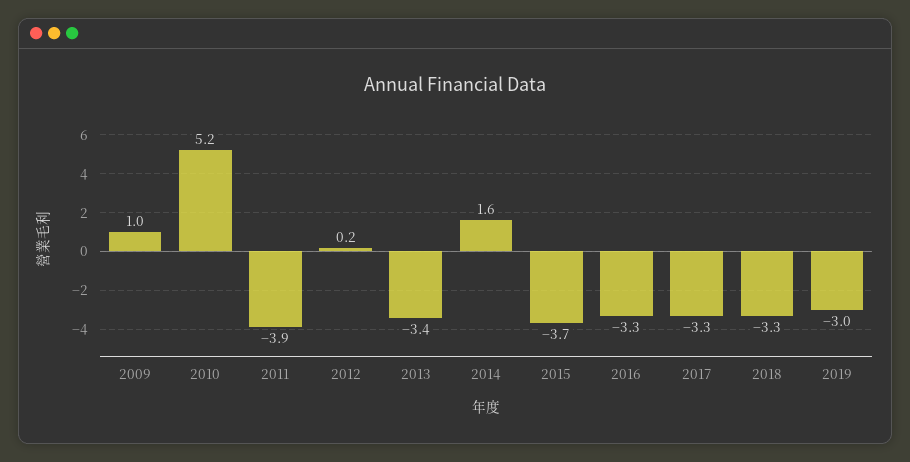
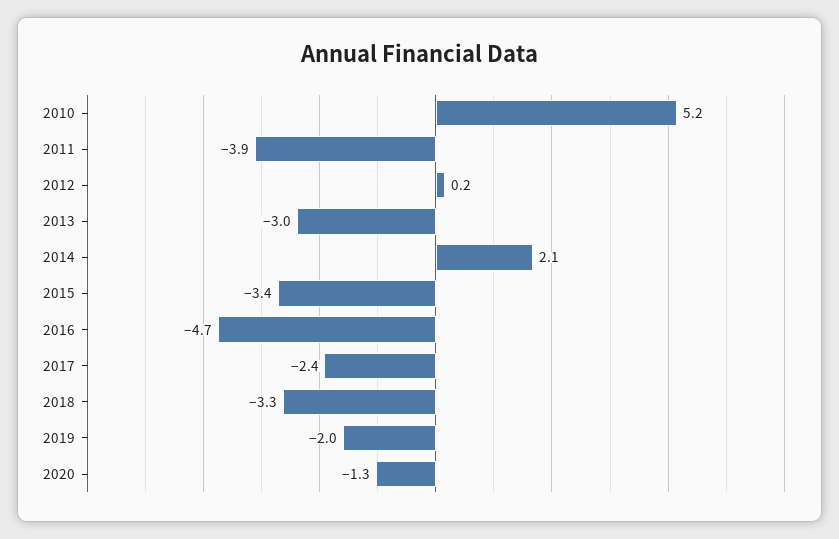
2009: 1 -> none
2013: -3.4 -> -3
2014: 1.6 -> 2.1
2015: -3.7 -> -3.4
2016: -3.3 -> -4.7
2017: -3.3 -> -2.4
2019: -3 -> -2
2020: none -> -1.3

